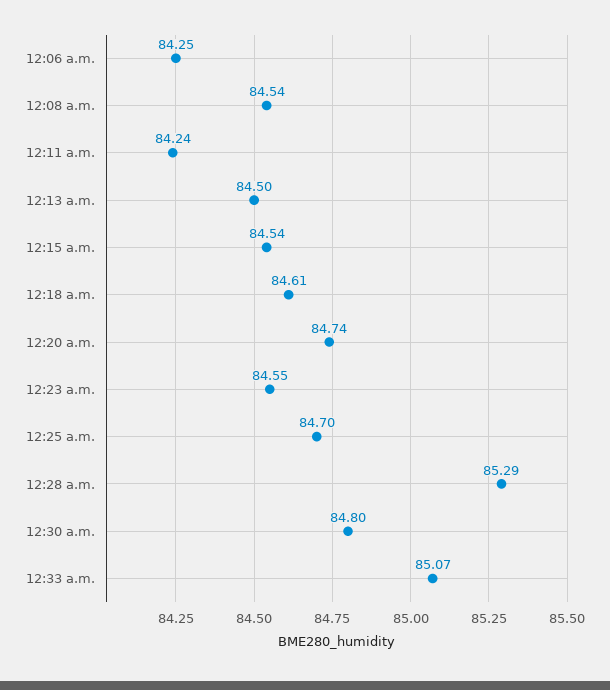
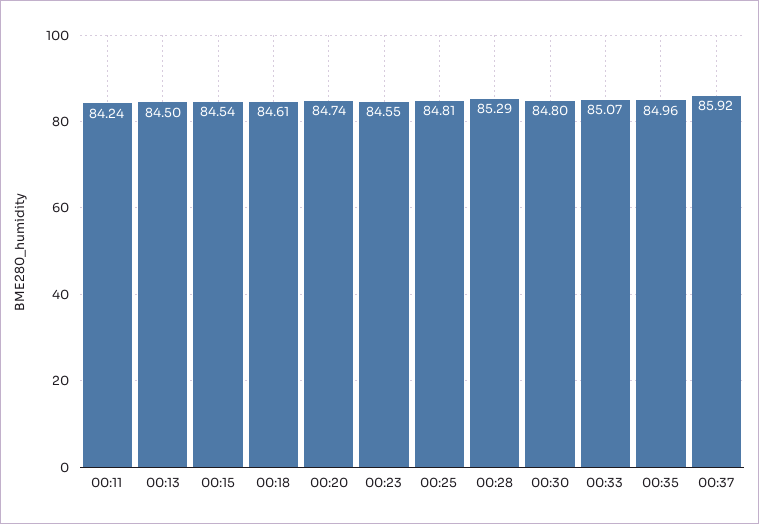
12:06 a.m.: 84.25 -> none
12:08 a.m.: 84.54 -> none
12:25 a.m.: 84.7 -> 84.81
00:35: none -> 84.96
00:37: none -> 85.92

